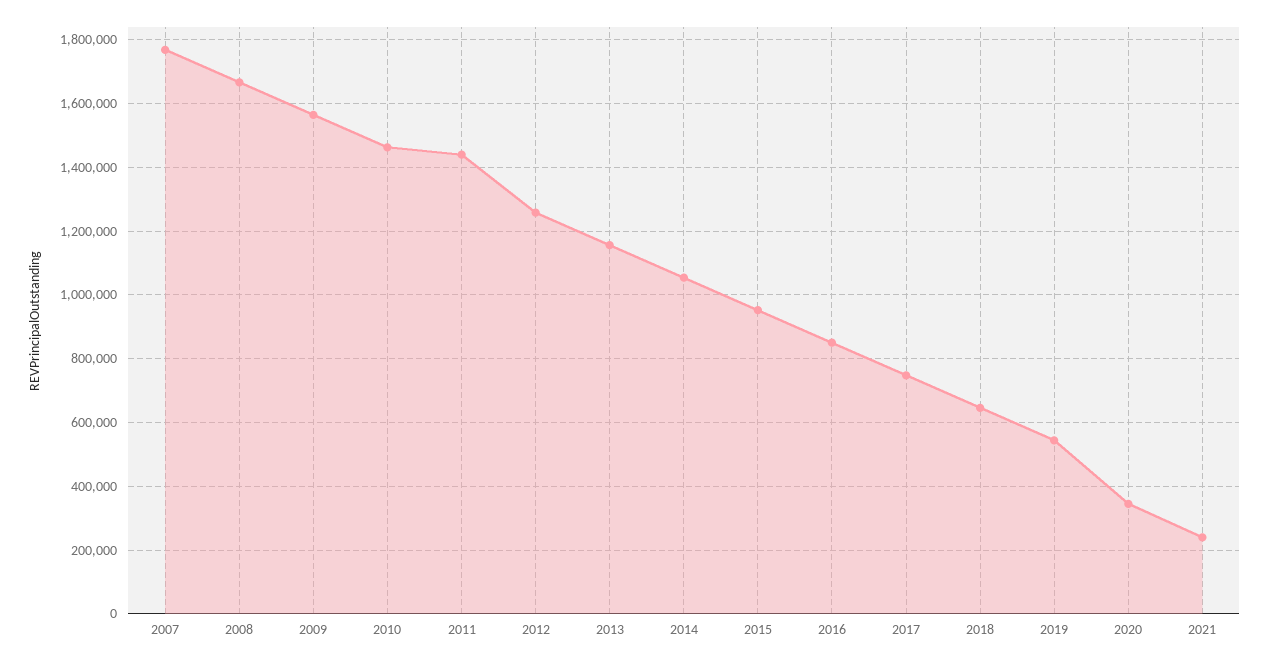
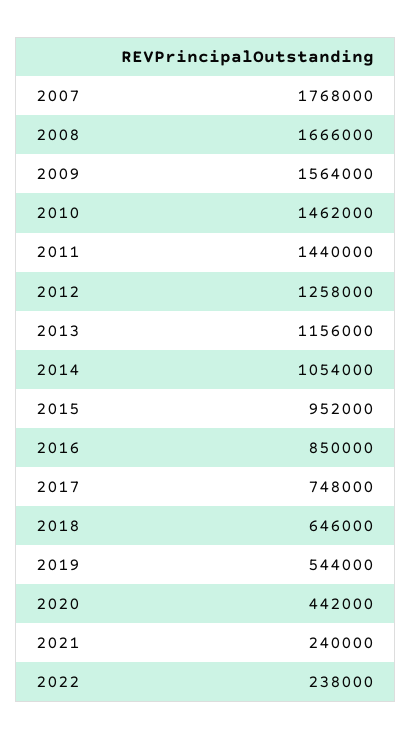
2020: 340000 -> 442000
2022: none -> 238000

